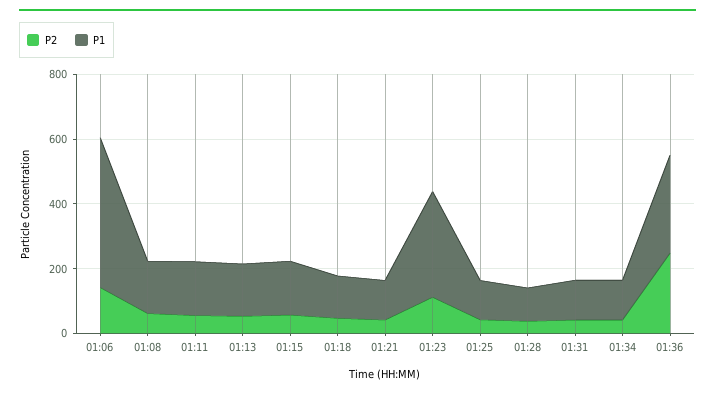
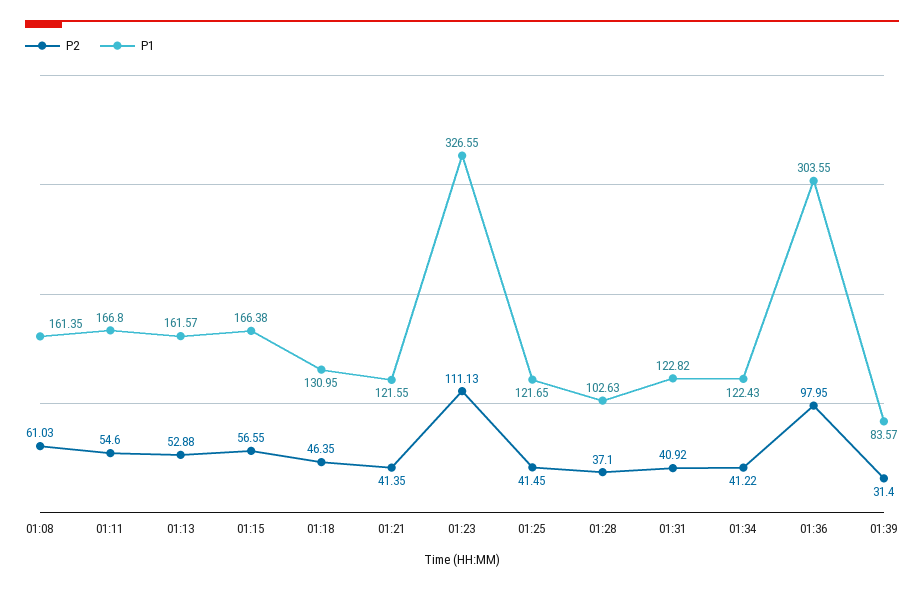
P2, 01:06: 150 -> none
P1, 01:06: 450 -> none
P2, 01:36: 250 -> 97.95
P2, 01:39: none -> 31.4
P1, 01:39: none -> 83.57

